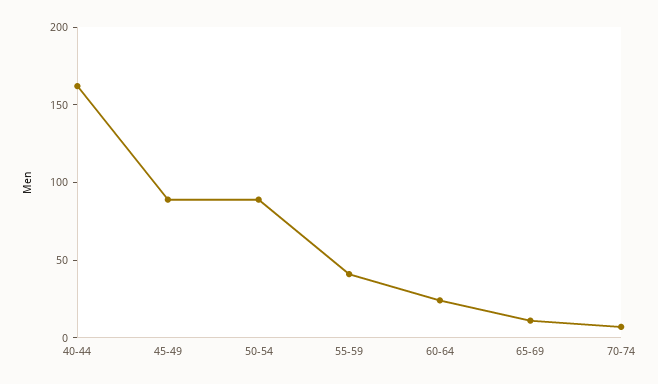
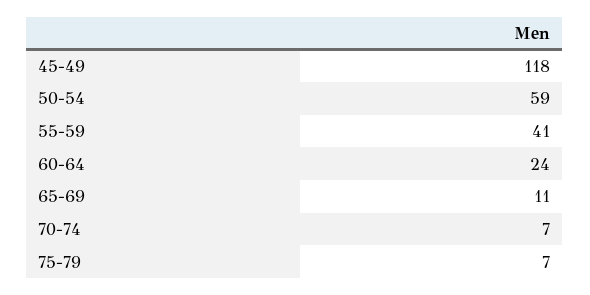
40-44: 160 -> none
45-49: 90 -> 118
50-54: 90 -> 59
75-79: none -> 7

